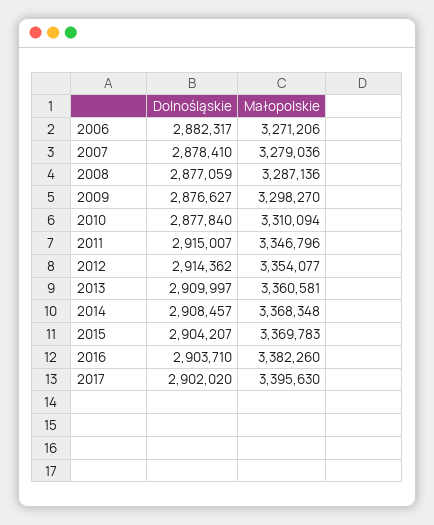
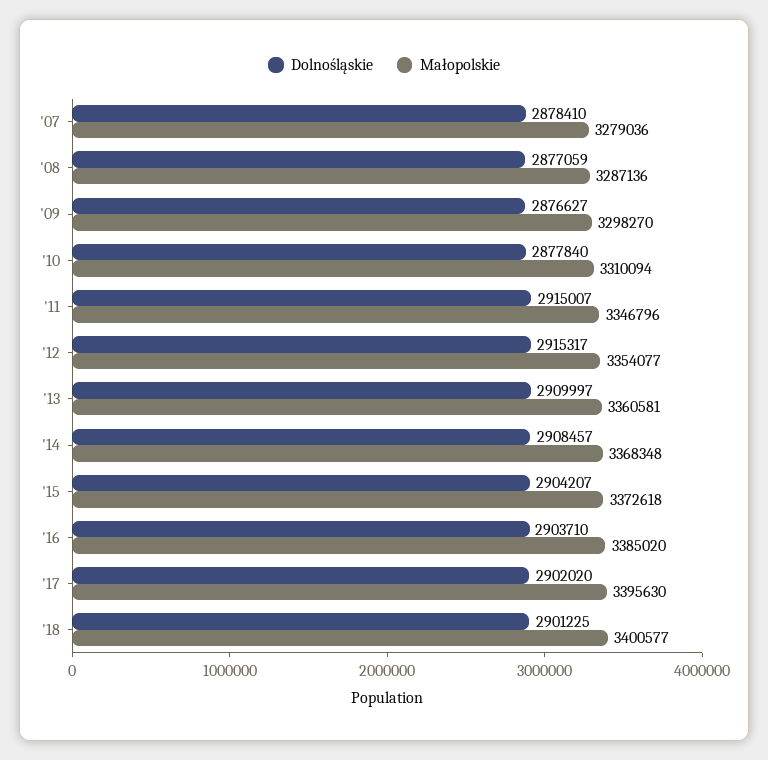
Dolnośląskie, 2006: 2882317 -> none
Małopolskie, 2006: 3271206 -> none
Dolnośląskie, 2012: 2914362 -> 2915317
Małopolskie, 2015: 3369783 -> 3372618
Małopolskie, 2016: 3382260 -> 3385020
Dolnośląskie, '18: none -> 2901225
Małopolskie, '18: none -> 3400577

